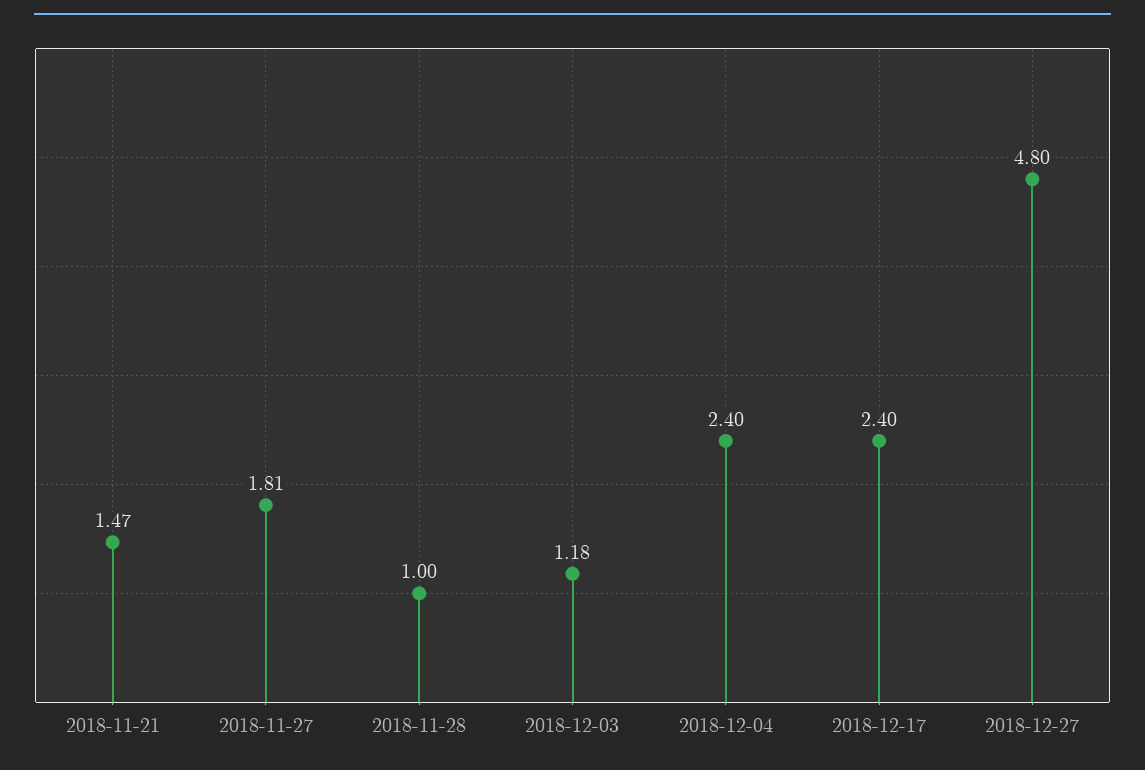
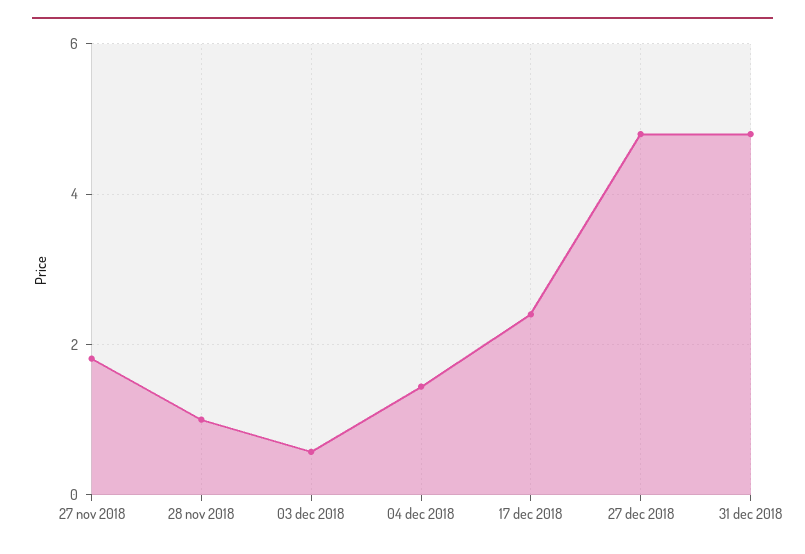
2018-11-21: 1.47 -> none
2018-12-03: 1.18 -> 0.6
2018-12-04: 2.4 -> 1.4
31 dec 2018: none -> 4.8

